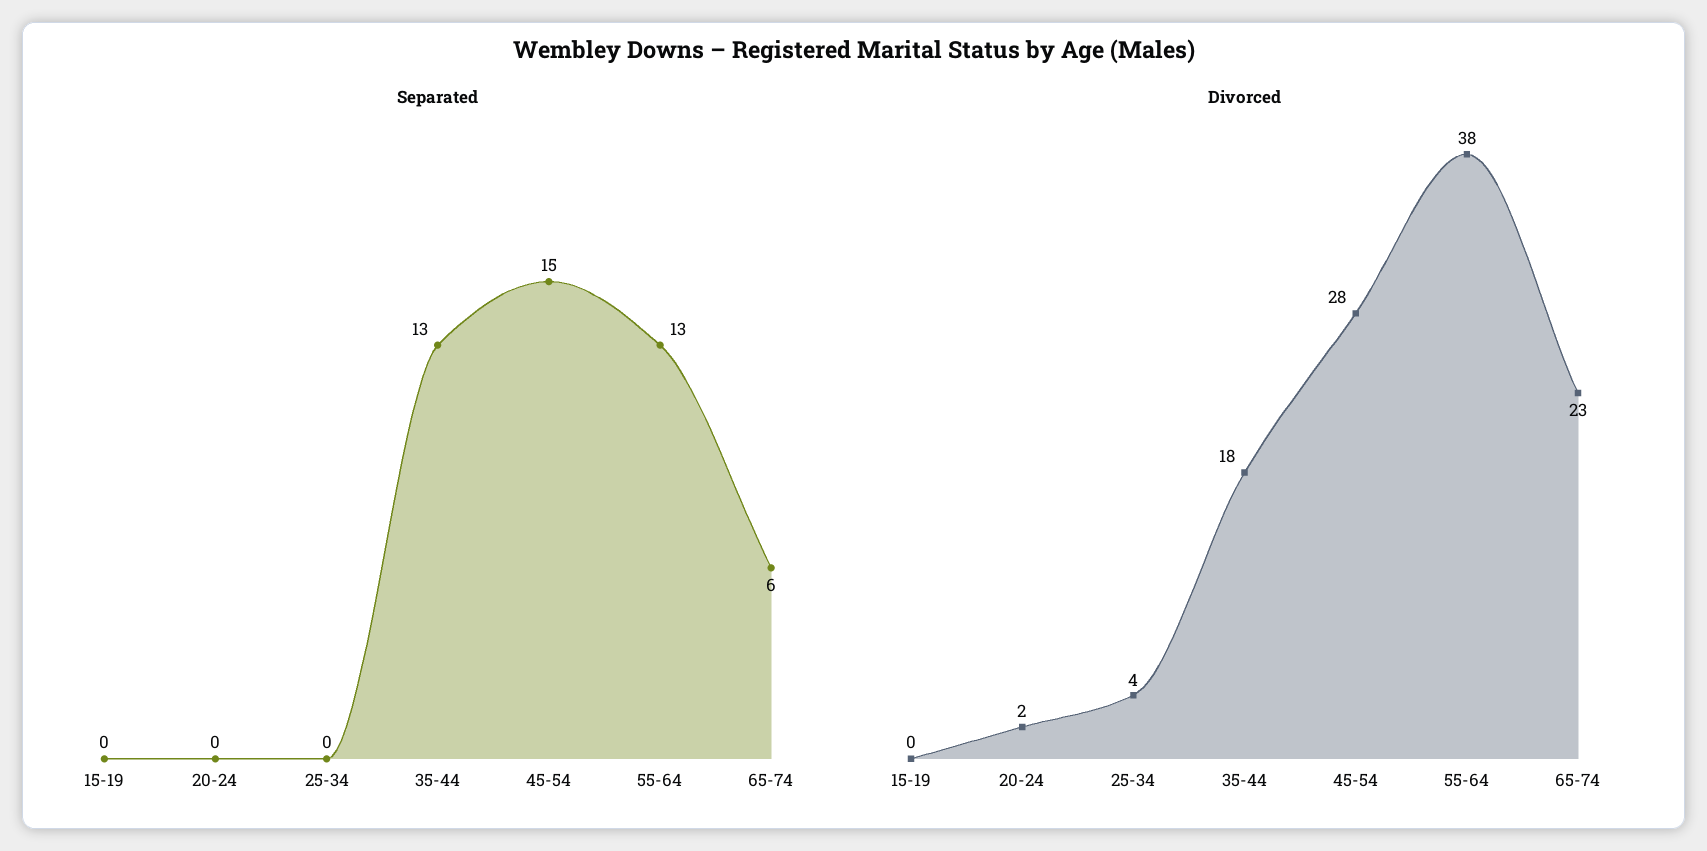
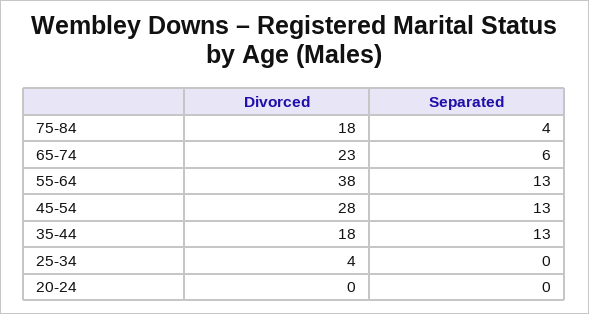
Separated, 15-19: 0 -> none
Separated, 45-54: 15 -> 13
Divorced, 15-19: 0 -> none
Divorced, 20-24: 2 -> 0
Divorced, 75-84: none -> 18
Separated, 75-84: none -> 4

